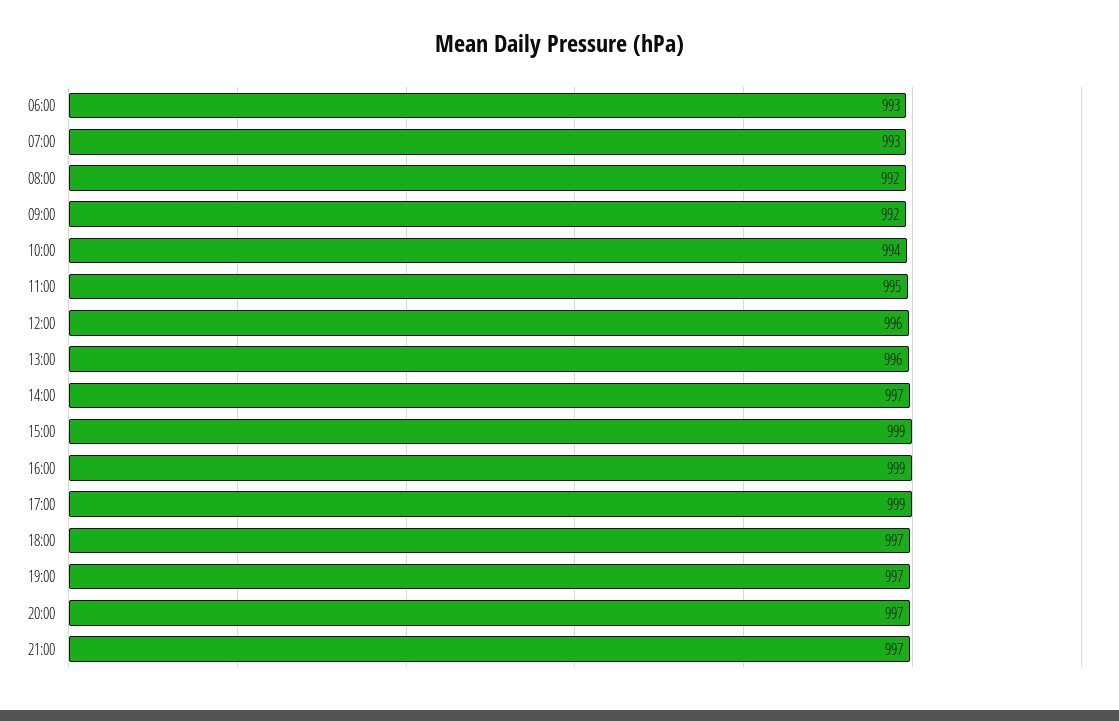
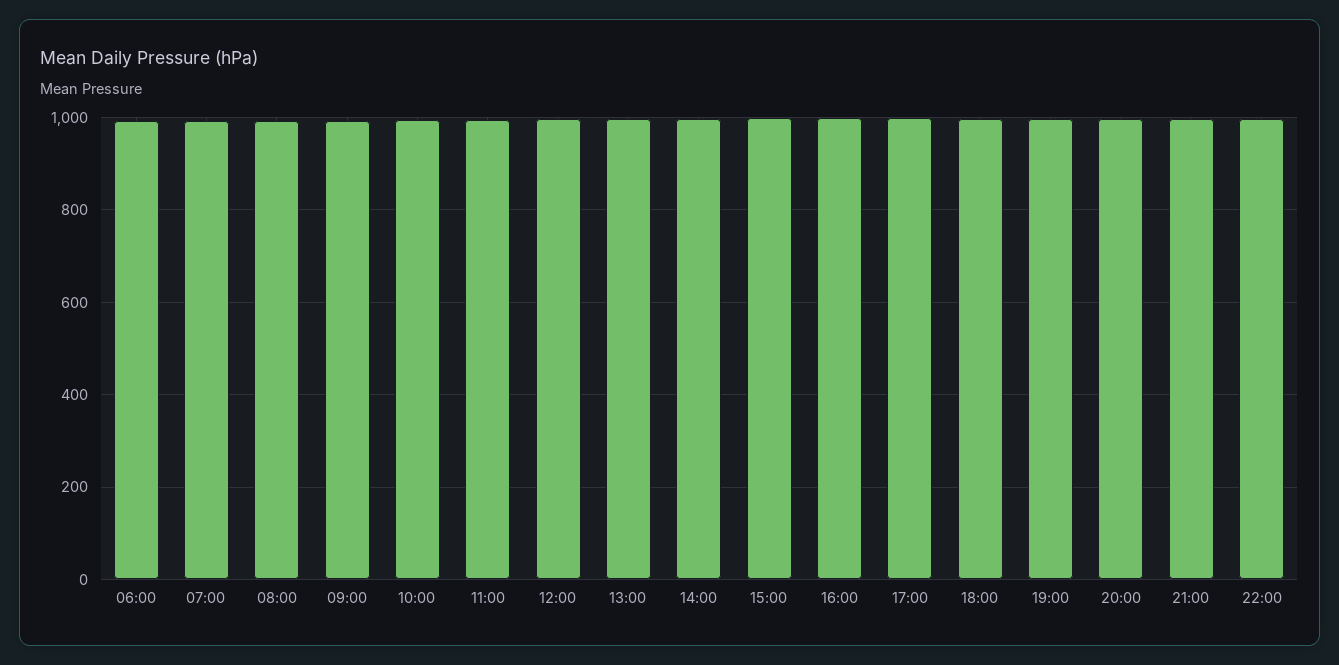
22:00: none -> 1000

